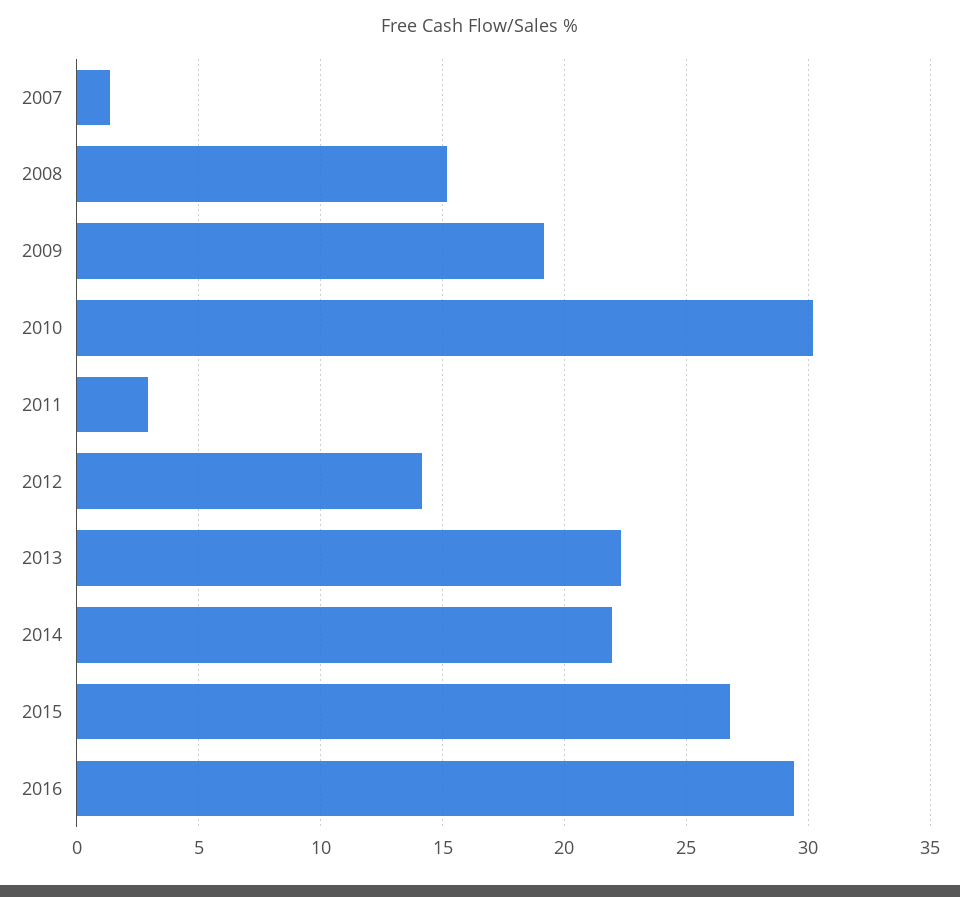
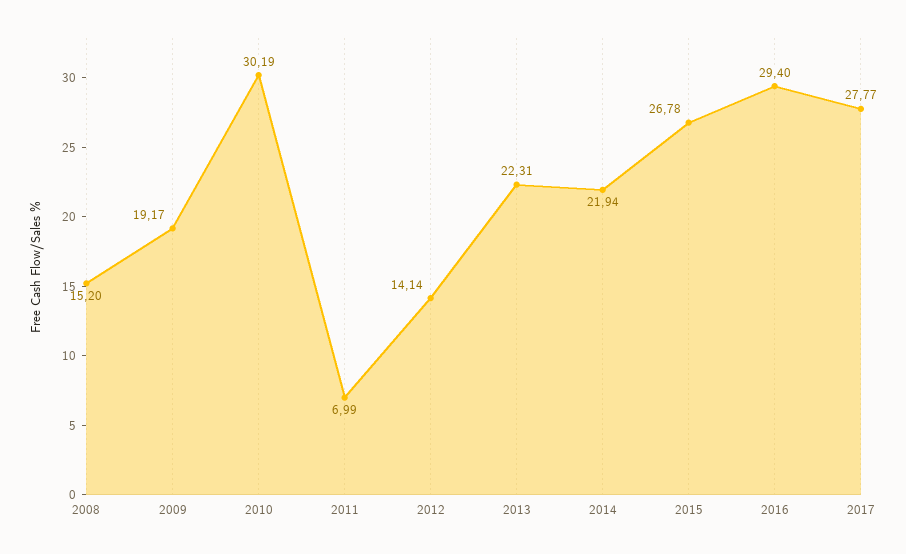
2007: 1.5 -> none
2011: 3 -> 6.99
2017: none -> 27.77

